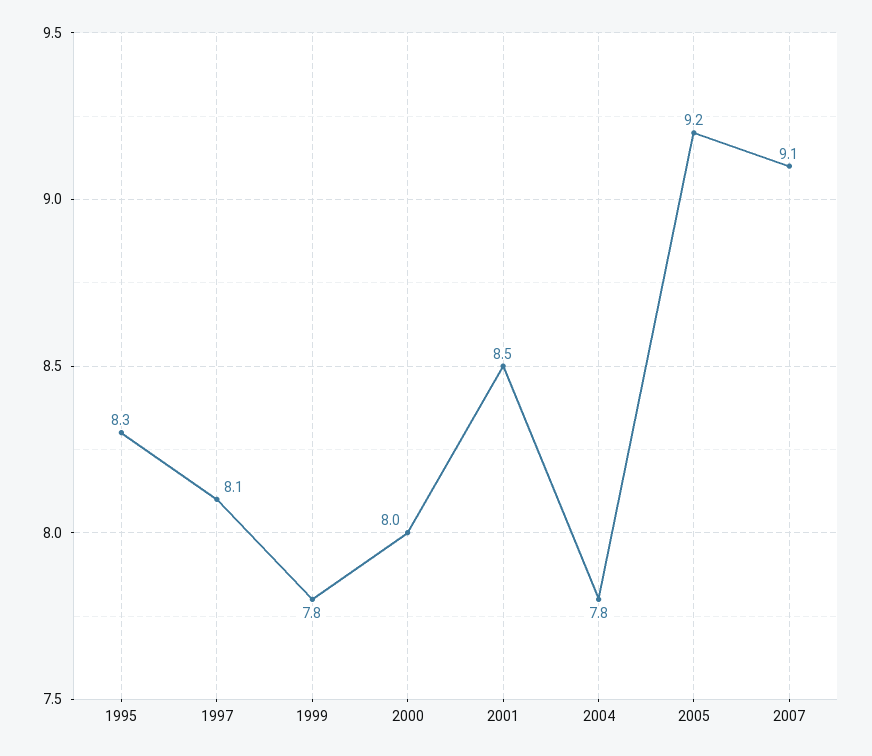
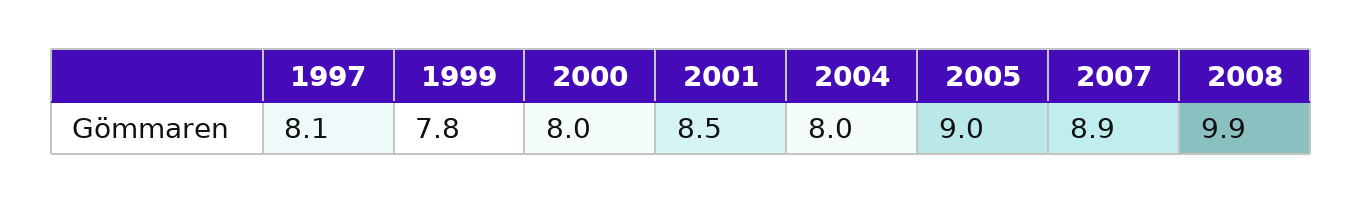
1995: 8.3 -> none
2004: 7.8 -> 8
2005: 9.2 -> 9
2007: 9.1 -> 8.9
2008: none -> 9.9

